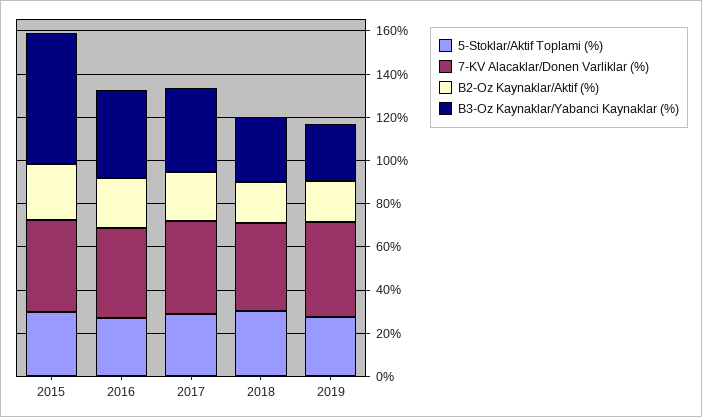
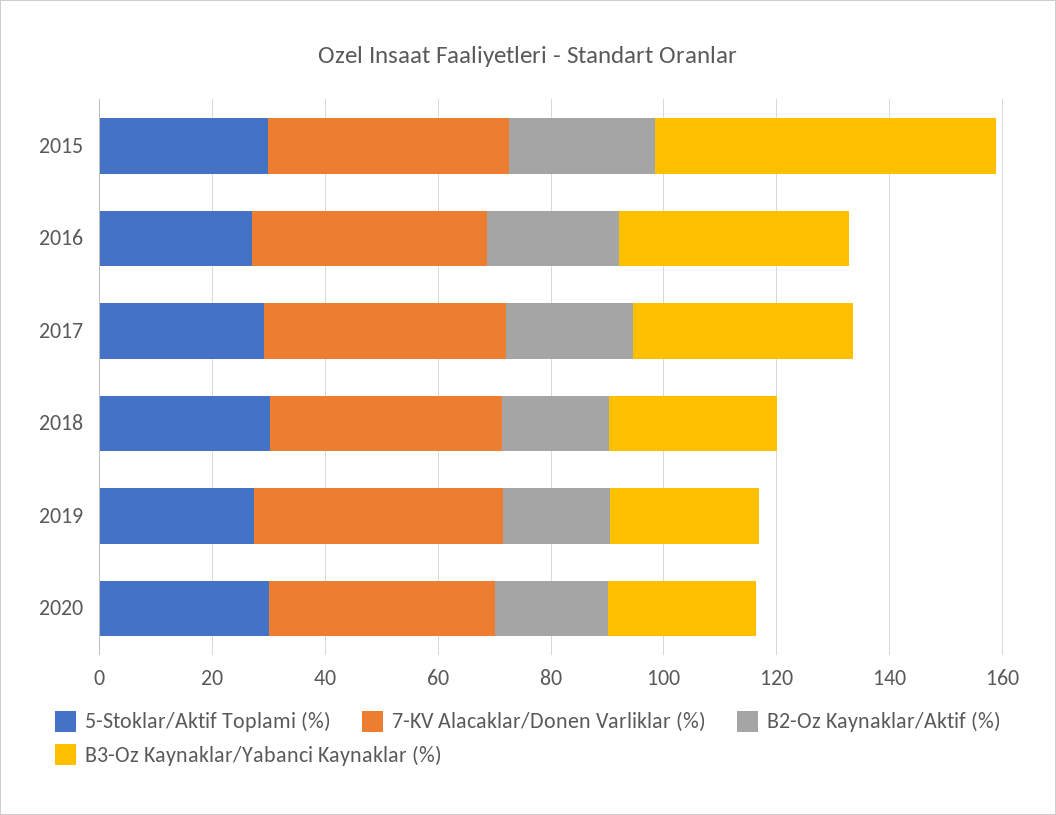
5-Stoklar/Aktif Toplami (%), 2020: none -> 30
7-KV Alacaklar/Donen Varliklar (%), 2020: none -> 40
B2-Oz Kaynaklar/Aktif (%), 2020: none -> 20
B3-Oz Kaynaklar/Yabanci Kaynaklar (%), 2020: none -> 25

